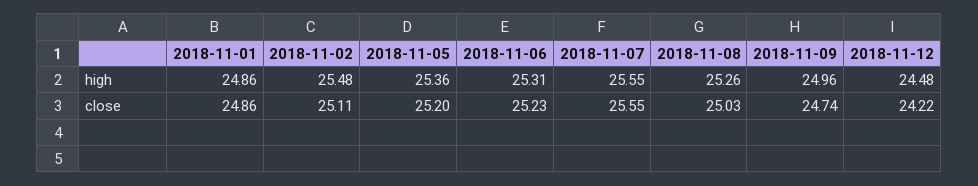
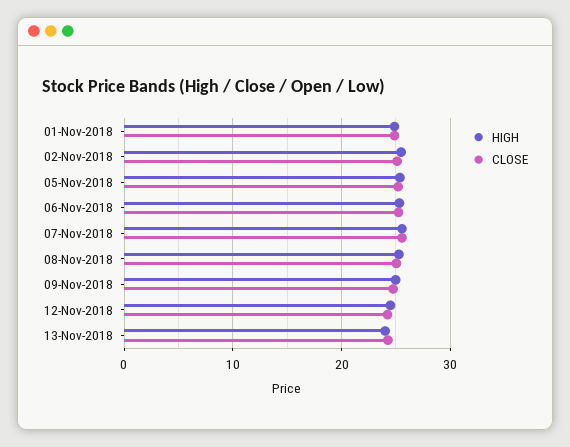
high, 13-Nov-2018: none -> 24
close, 13-Nov-2018: none -> 24

